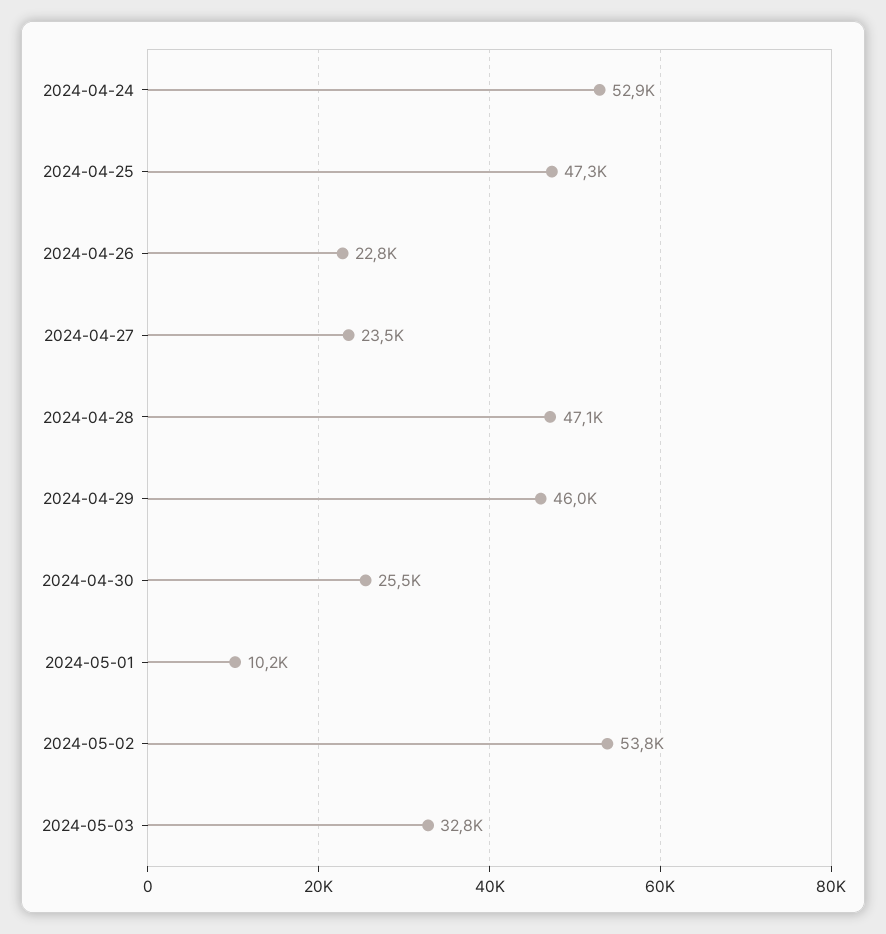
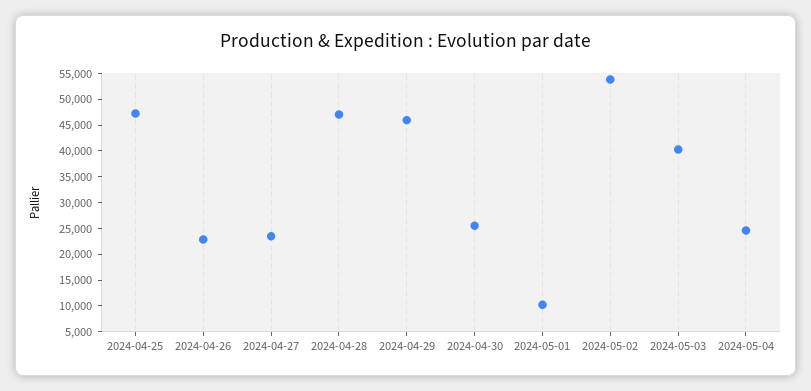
2024-04-24: 52900 -> none
2024-05-03: 32800 -> 40000
2024-05-04: none -> 25000

